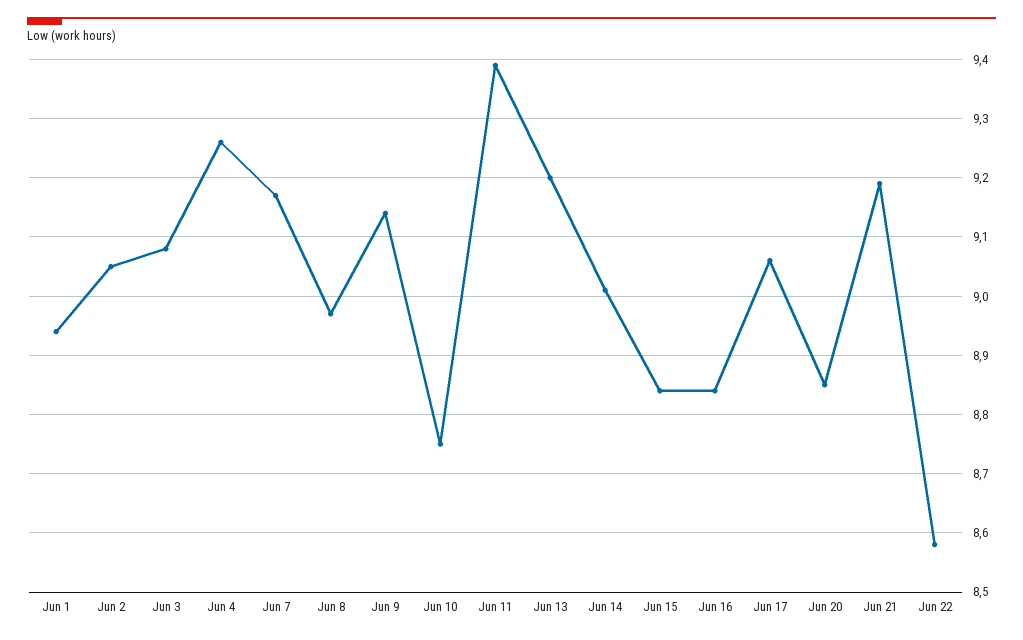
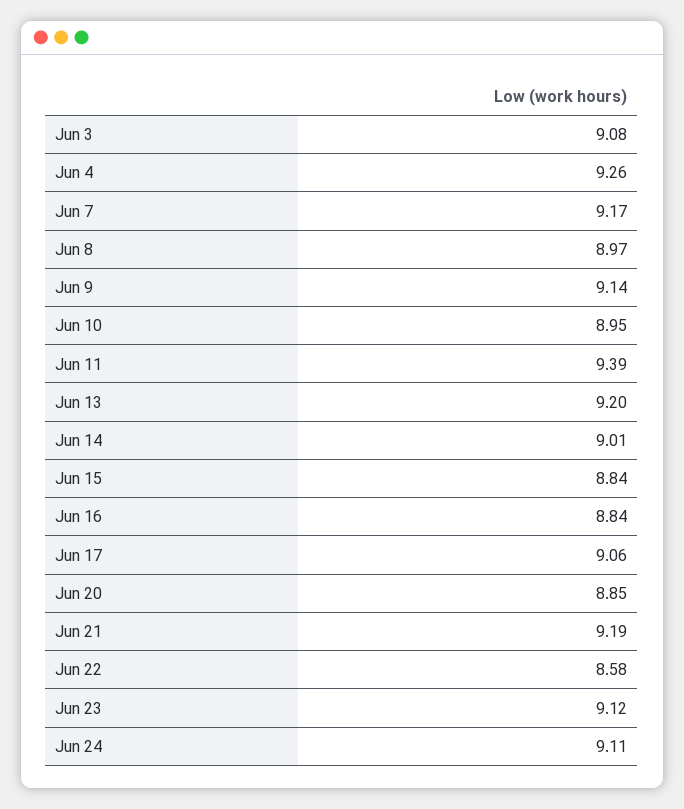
Jun 1: 8.95 -> none
Jun 2: 9.05 -> none
Jun 10: 8.75 -> 8.95
Jun 23: none -> 9.12
Jun 24: none -> 9.11

